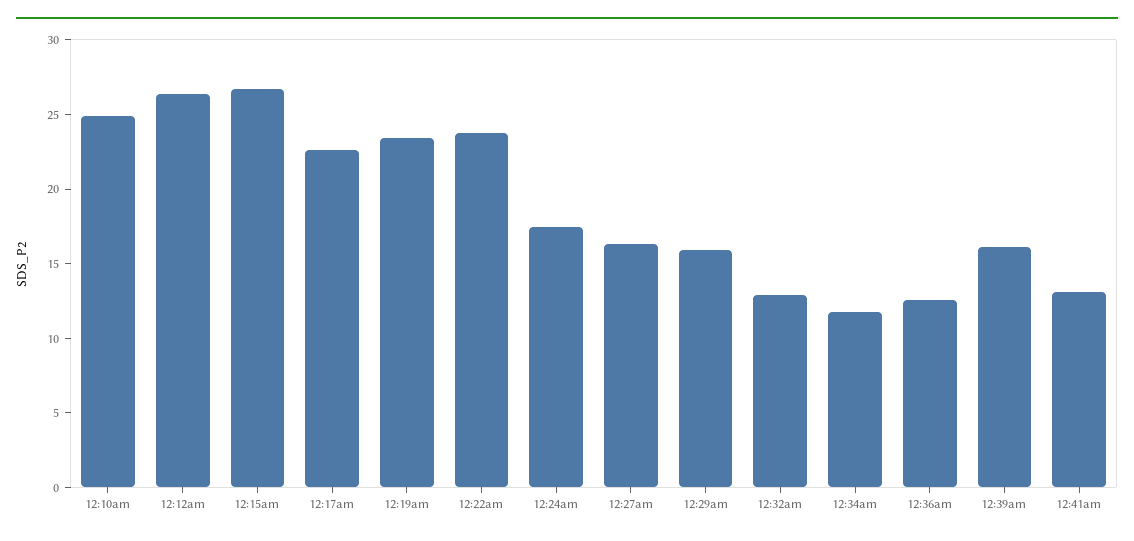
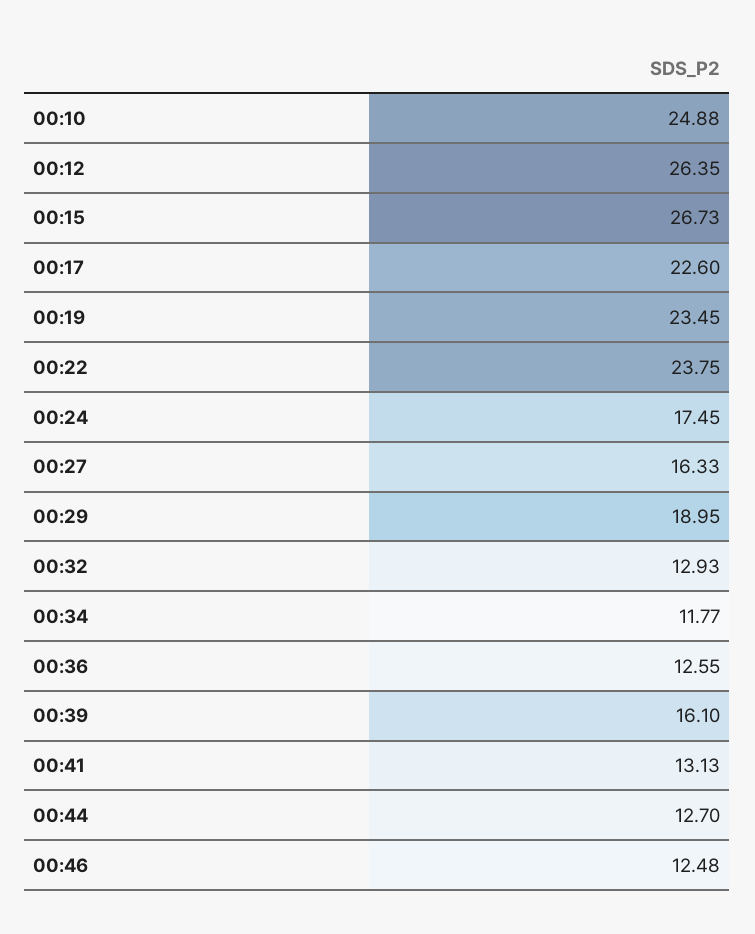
12:29am: 16 -> 18.95
00:44: none -> 12.7
00:46: none -> 12.48

